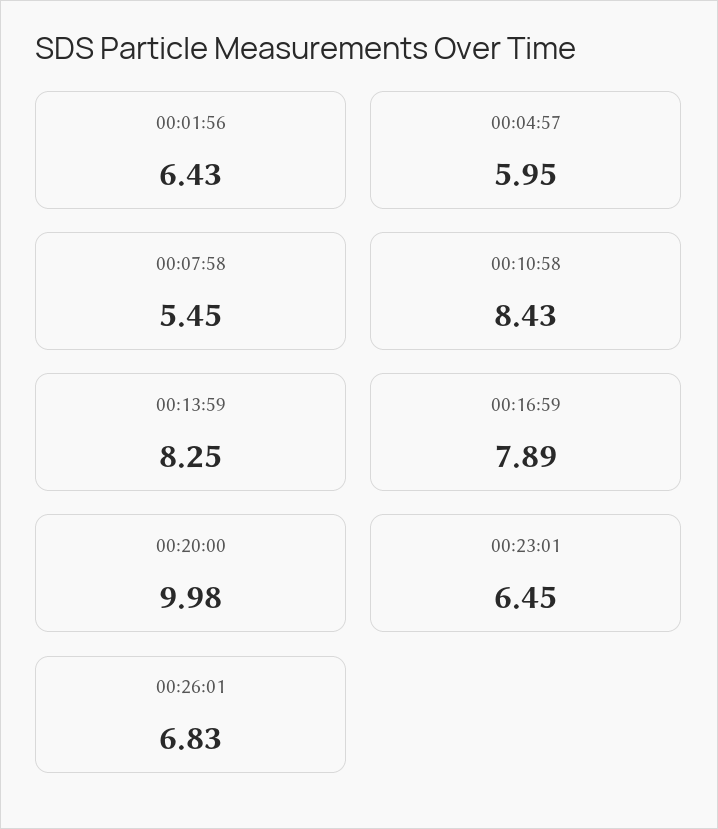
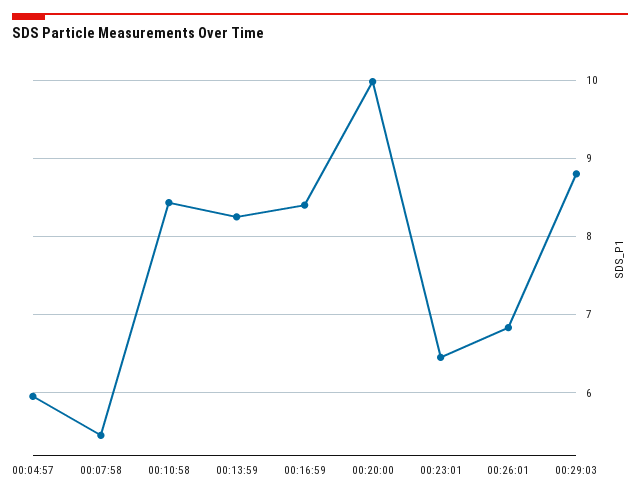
00:01:56: 6.43 -> none
00:16:59: 7.89 -> 8.4
00:29:03: none -> 8.8

